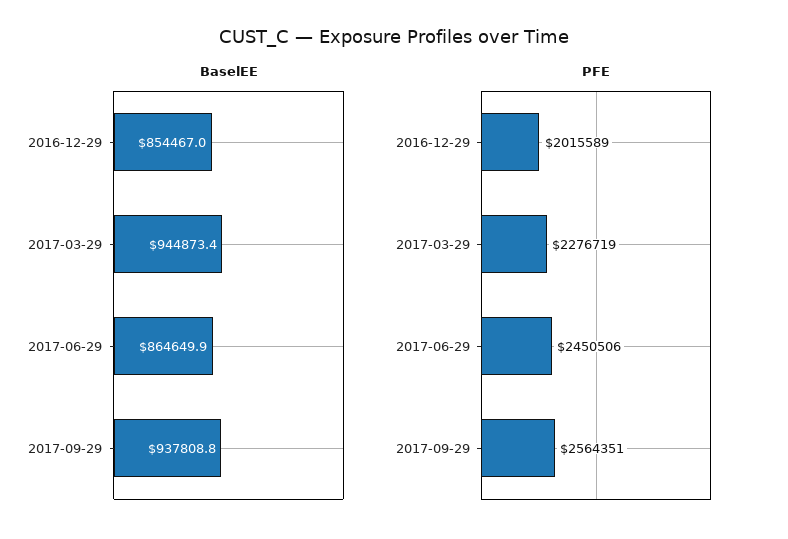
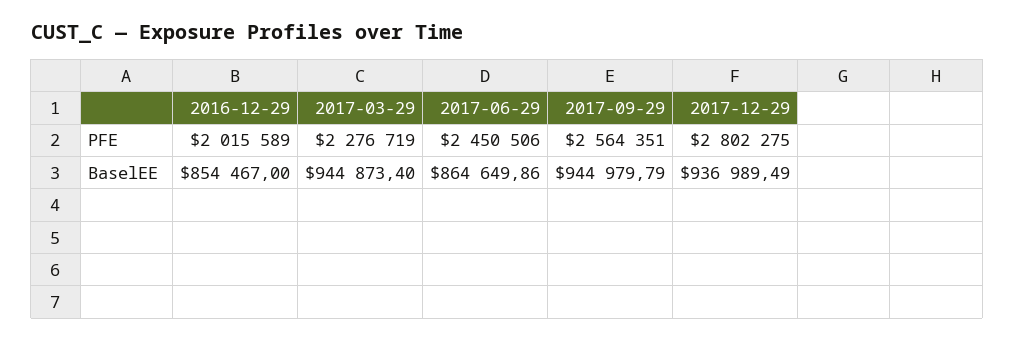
BaselEE, 2017-09-29: 937808.8 -> 944979.79
PFE, 2017-12-29: none -> 2802275
BaselEE, 2017-12-29: none -> 936989.49

